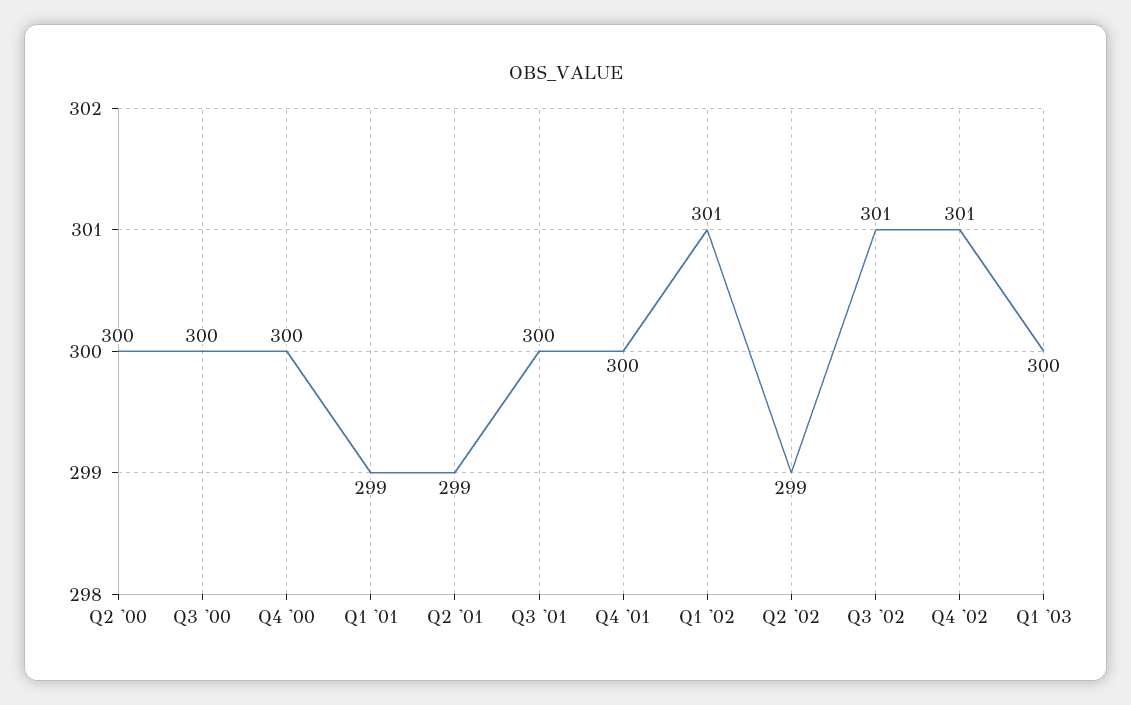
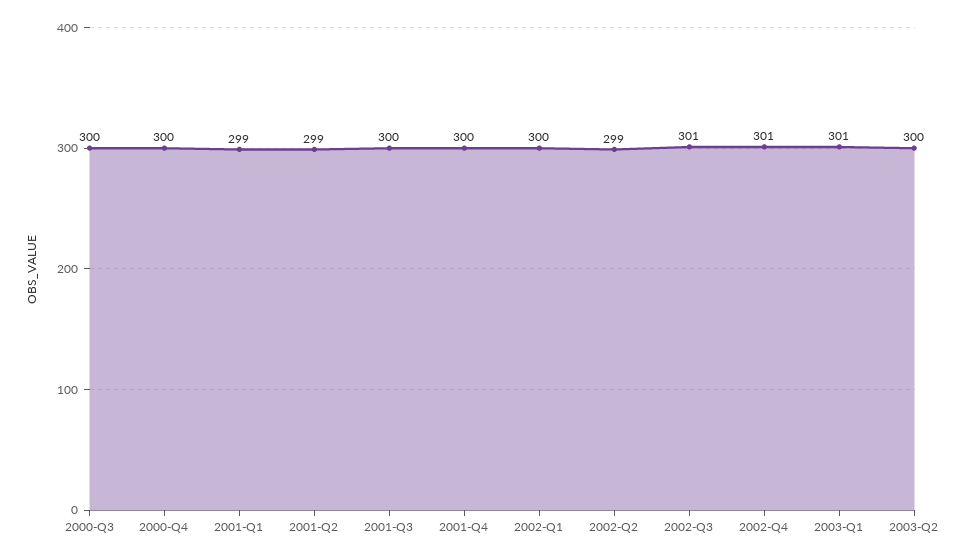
Q2 '00: 300 -> none
Q1 '02: 301 -> 300
Q1 '03: 300 -> 301
2003-Q2: none -> 300

